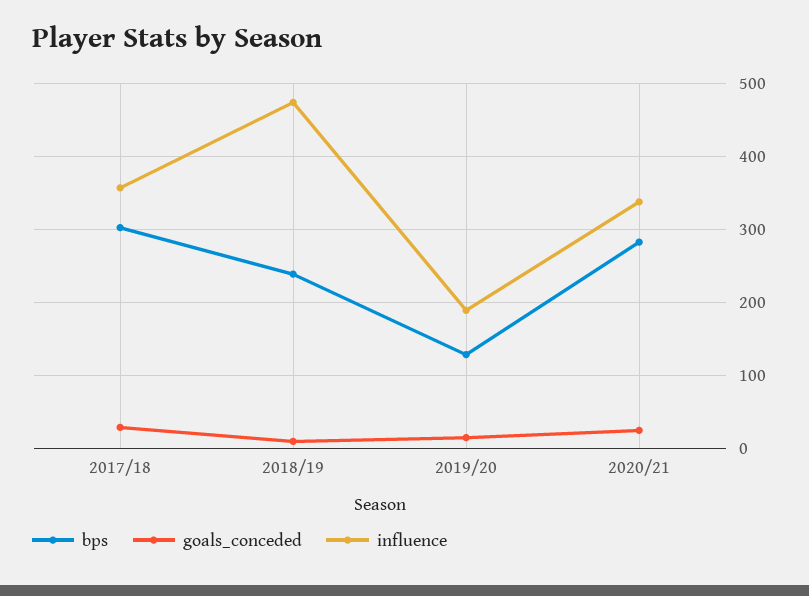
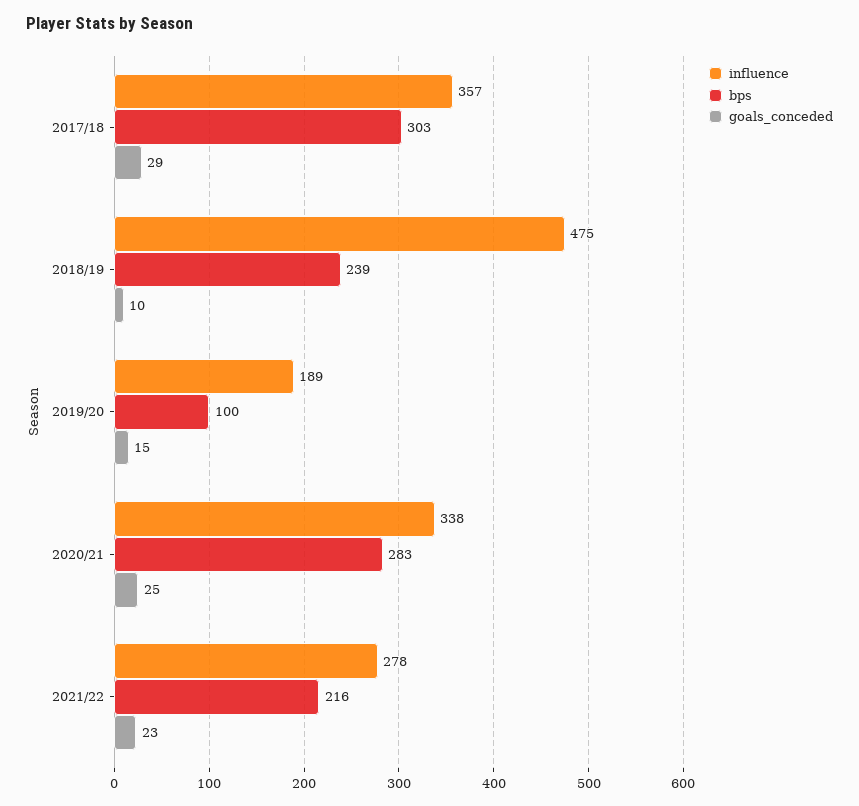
bps, 2019/20: 130 -> 100
influence, 2021/22: none -> 278
bps, 2021/22: none -> 216
goals_conceded, 2021/22: none -> 23

